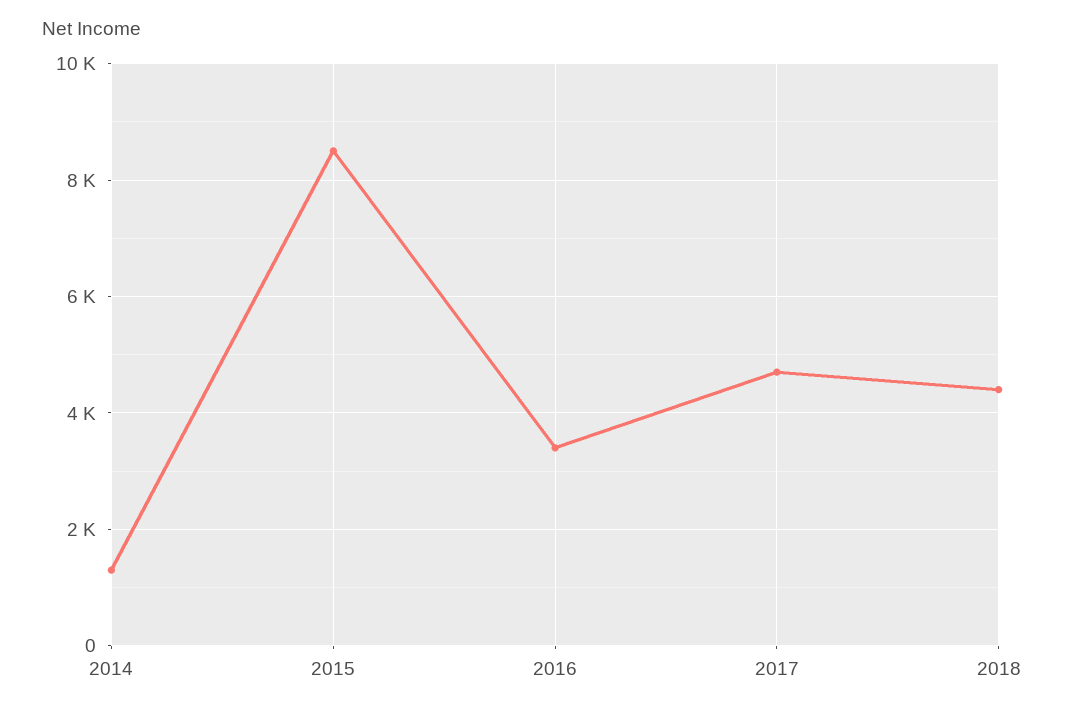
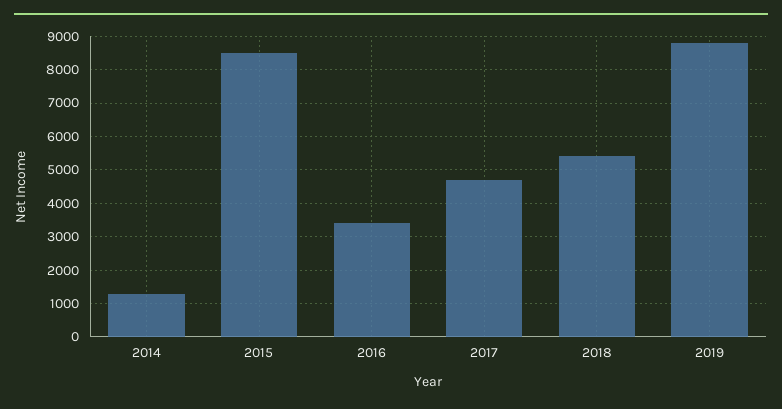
2018: 4400 -> 5400
2019: none -> 8800

